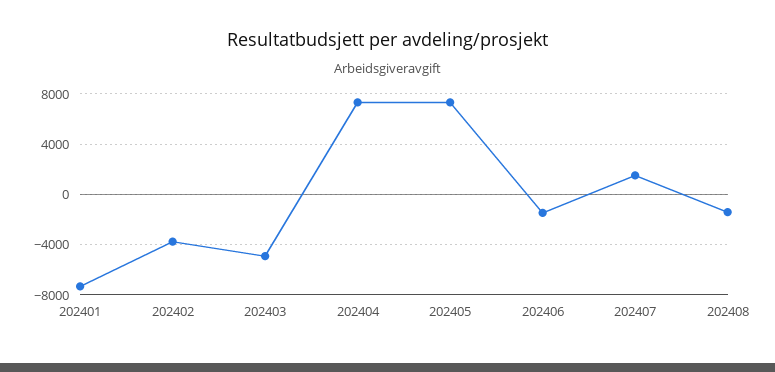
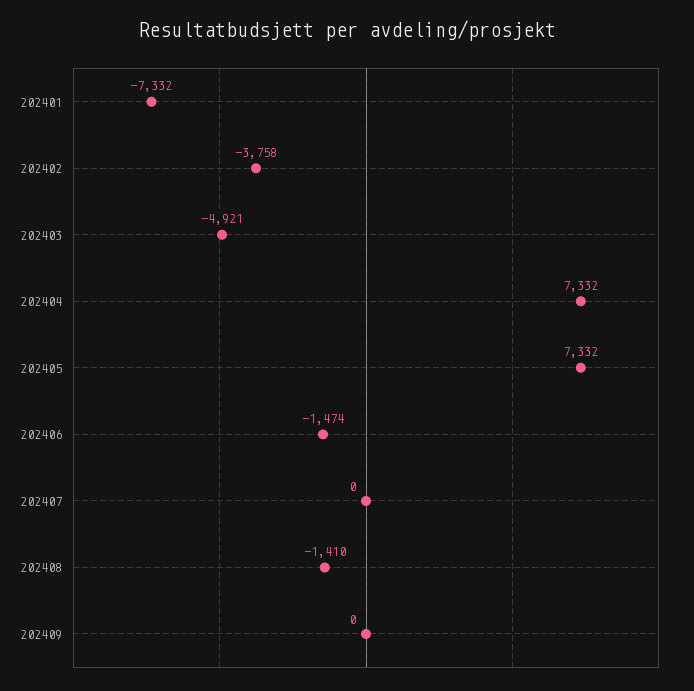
202407: 1500 -> 0
202409: none -> 0

